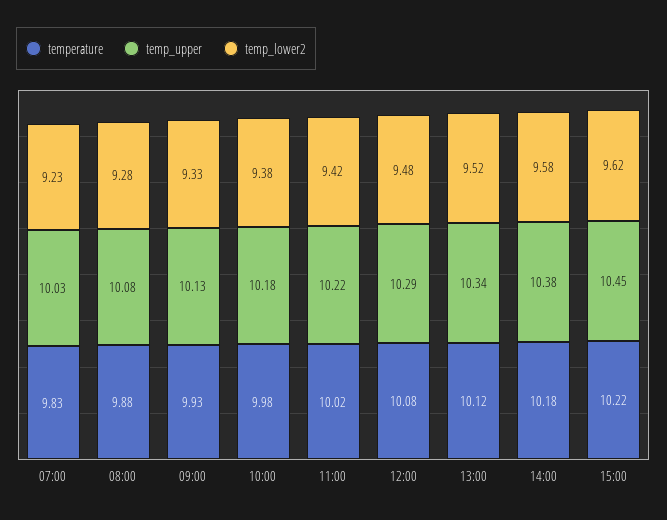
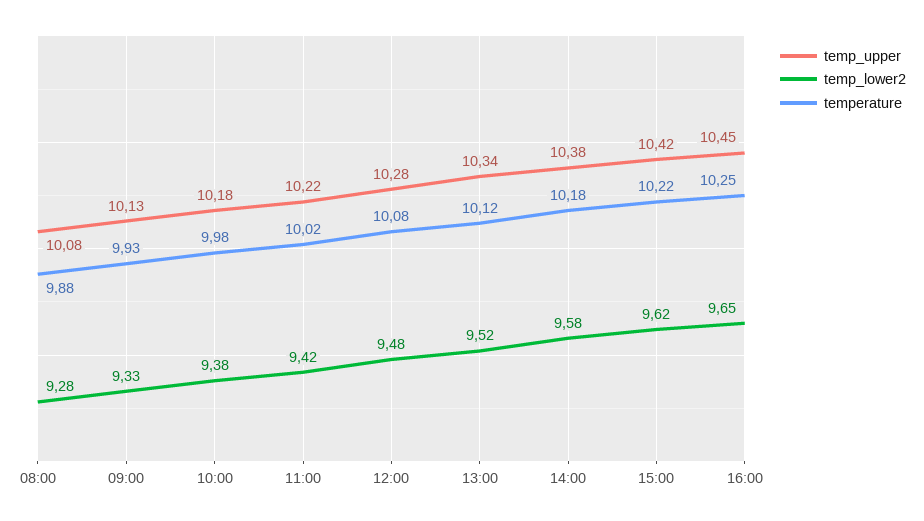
temperature, 07:00: 9.83 -> none
temp_upper, 07:00: 10.03 -> none
temp_lower2, 07:00: 9.23 -> none
temp_upper, 12:00: 10.29 -> 10.28
temp_upper, 15:00: 10.45 -> 10.42
temp_upper, 16:00: none -> 10.45
temp_lower2, 16:00: none -> 9.65
temperature, 16:00: none -> 10.25

